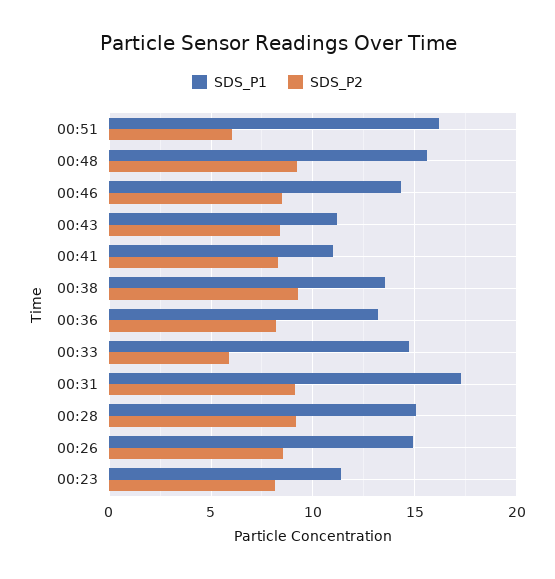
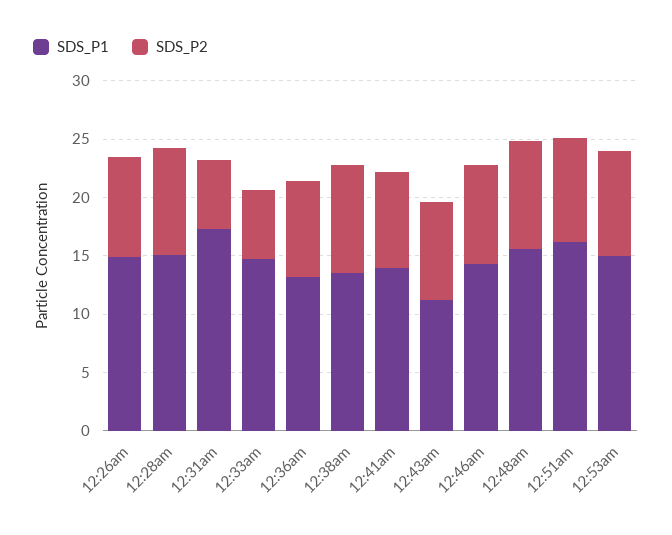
SDS_P2, 00:51: 6 -> 9
SDS_P1, 00:41: 11 -> 14
SDS_P2, 00:31: 9 -> 6
SDS_P1, 00:23: 11.5 -> none
SDS_P2, 00:23: 8 -> none
SDS_P1, 12:53am: none -> 15
SDS_P2, 12:53am: none -> 9

